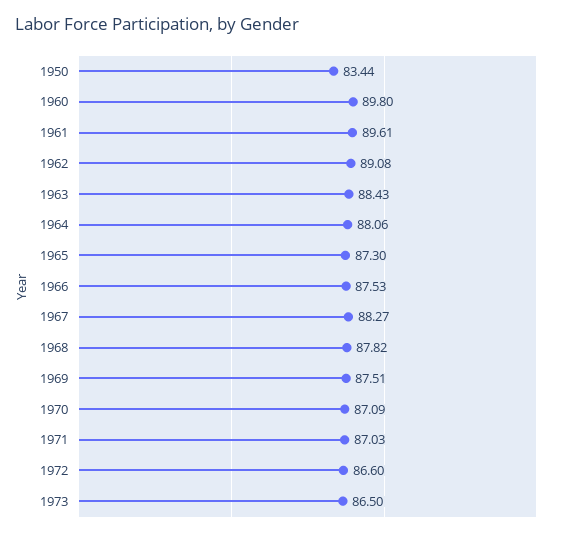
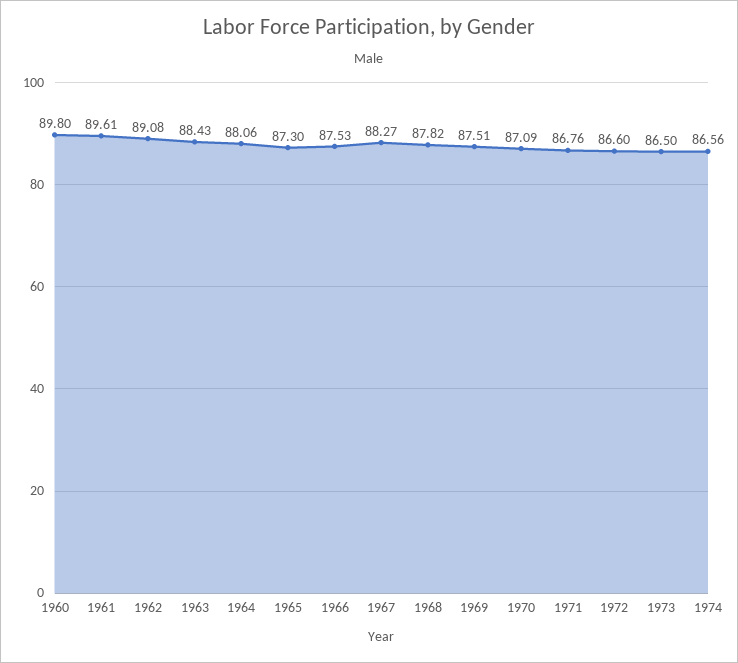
1950: 83.44 -> none
1971: 87.03 -> 86.76
1974: none -> 86.56

